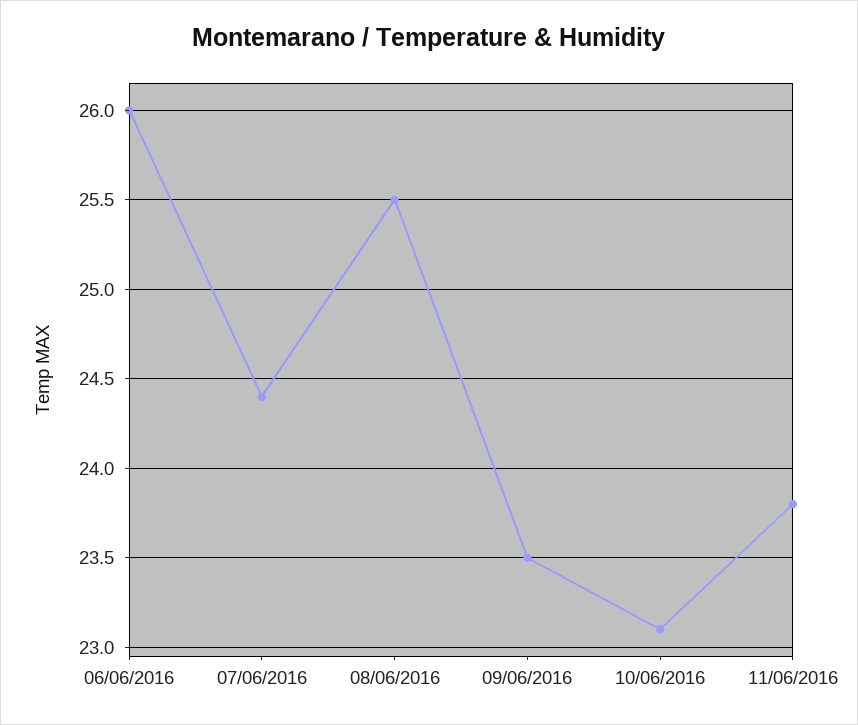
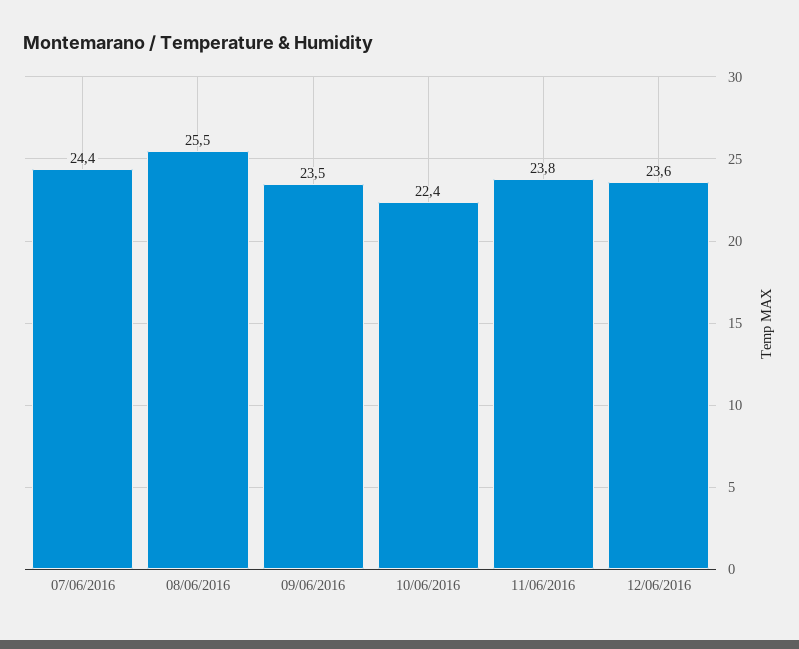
06/06/2016: 26 -> none
10/06/2016: 23.1 -> 22.4
12/06/2016: none -> 23.6

